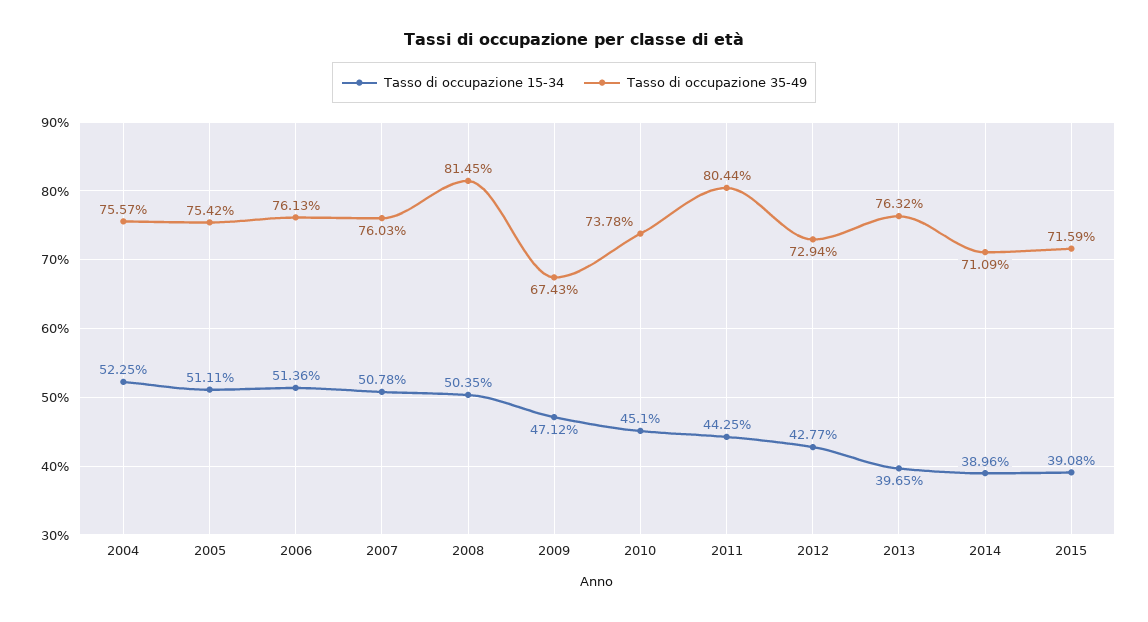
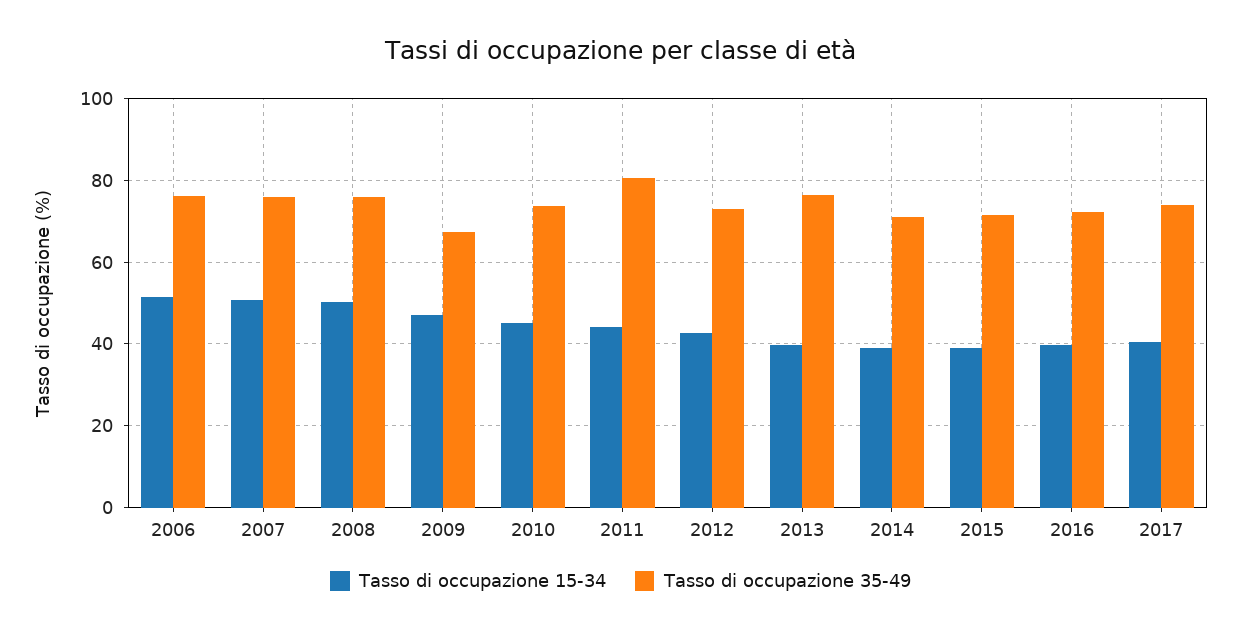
Tasso di occupazione 15-34, 2004: 52.25 -> none
Tasso di occupazione 35-49, 2004: 75.57 -> none
Tasso di occupazione 15-34, 2005: 51.11 -> none
Tasso di occupazione 35-49, 2005: 75.42 -> none
Tasso di occupazione 35-49, 2008: 81.45 -> 76
Tasso di occupazione 15-34, 2016: none -> 40
Tasso di occupazione 35-49, 2016: none -> 72
Tasso di occupazione 15-34, 2017: none -> 40
Tasso di occupazione 35-49, 2017: none -> 74

